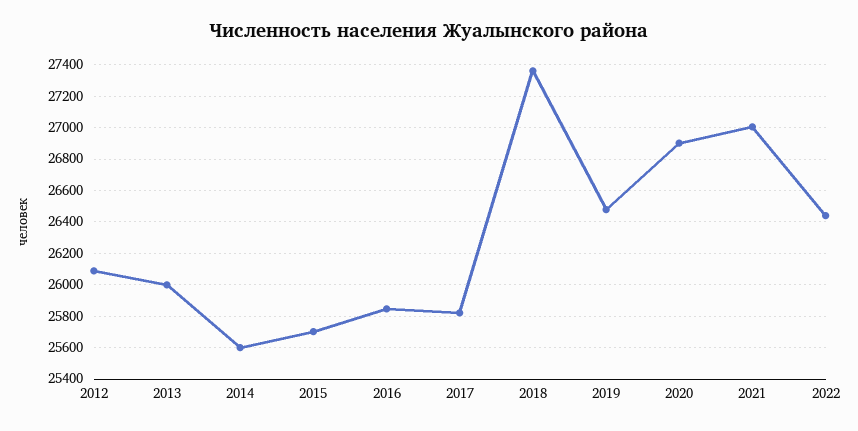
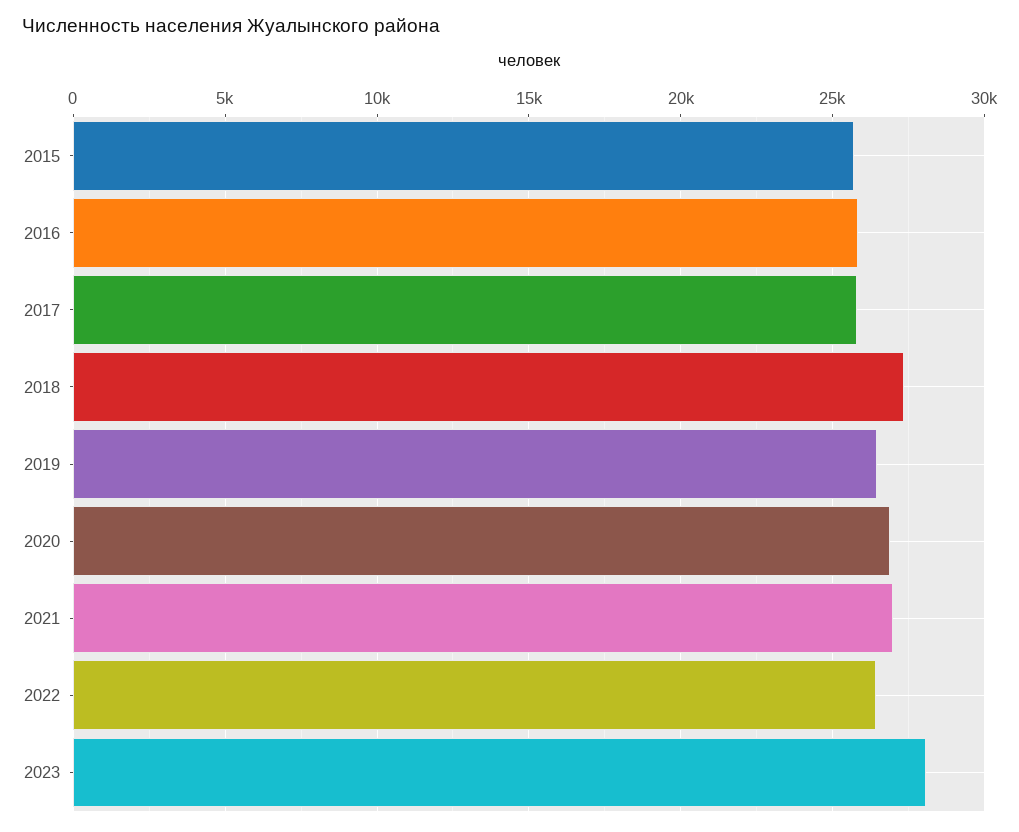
2012: 26100 -> none
2013: 26000 -> none
2014: 25600 -> none
2023: none -> 28000

